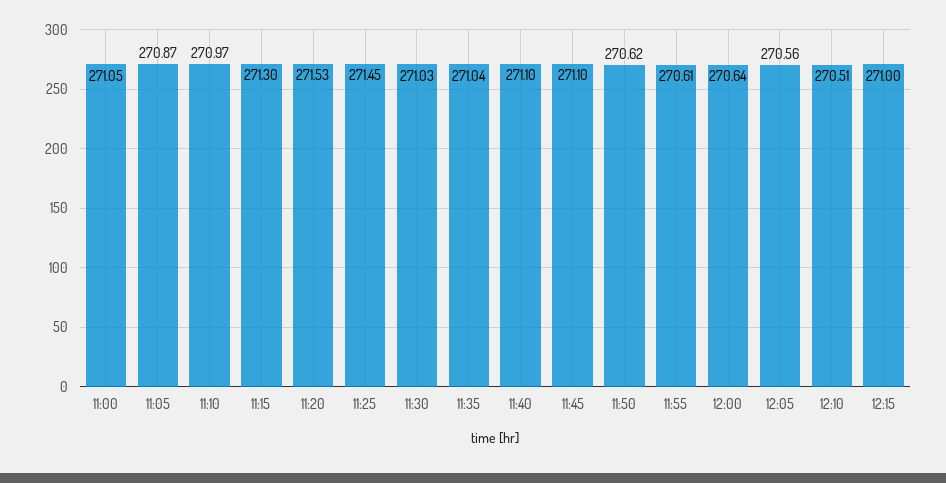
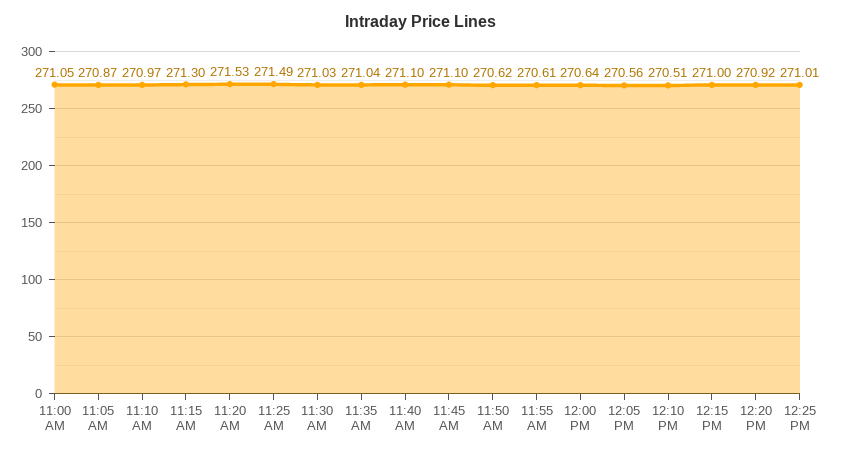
11:25: 271.45 -> 271.49
12:20 PM: none -> 270.92
12:25 PM: none -> 271.01

